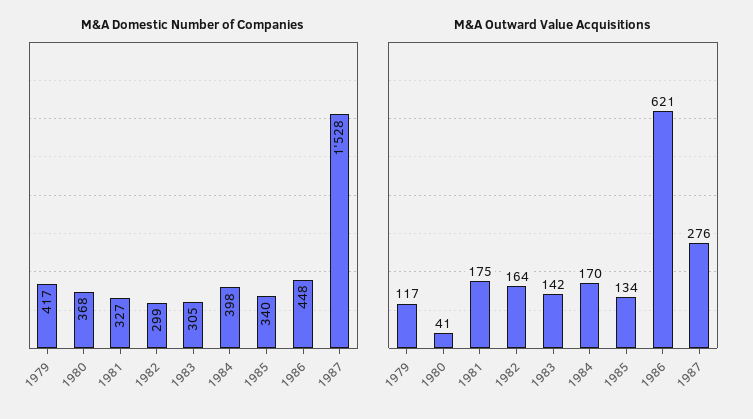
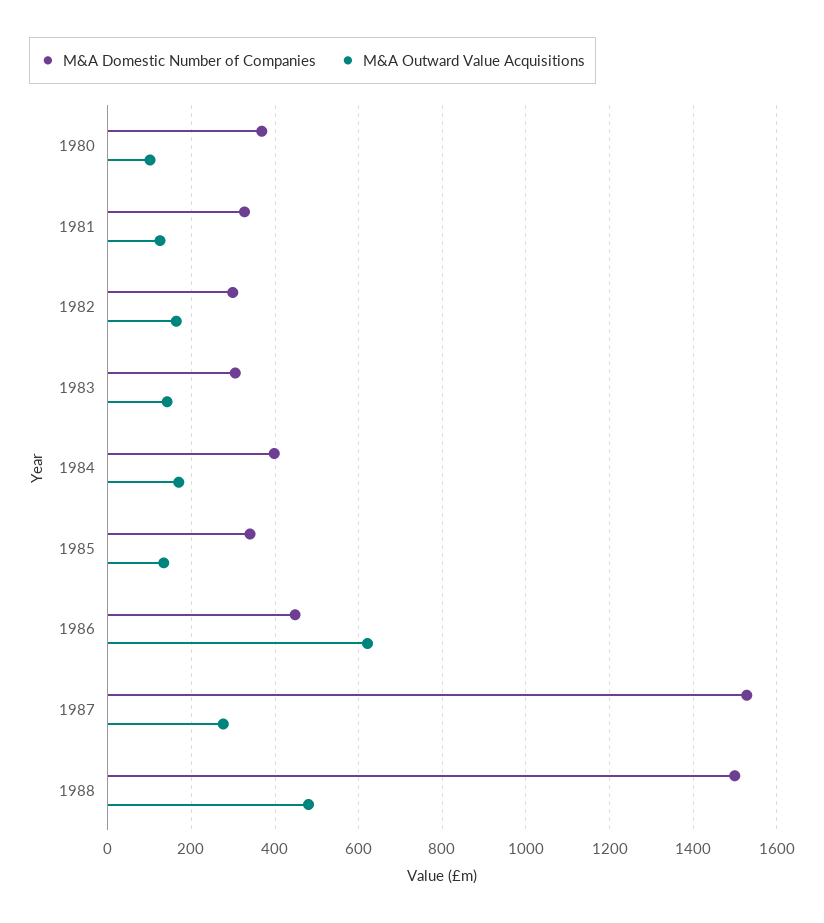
M&A Domestic Number of Companies, 1979: 417 -> none
M&A Outward Value Acquisitions, 1979: 117 -> none
M&A Outward Value Acquisitions, 1980: 41 -> 100
M&A Outward Value Acquisitions, 1981: 175 -> 120
M&A Domestic Number of Companies, 1988: none -> 1500
M&A Outward Value Acquisitions, 1988: none -> 480

